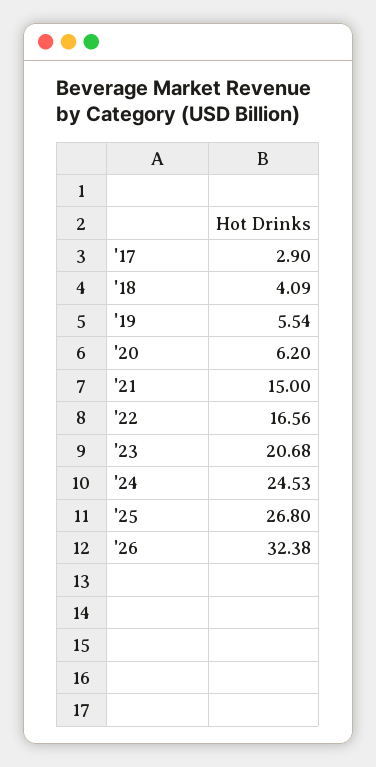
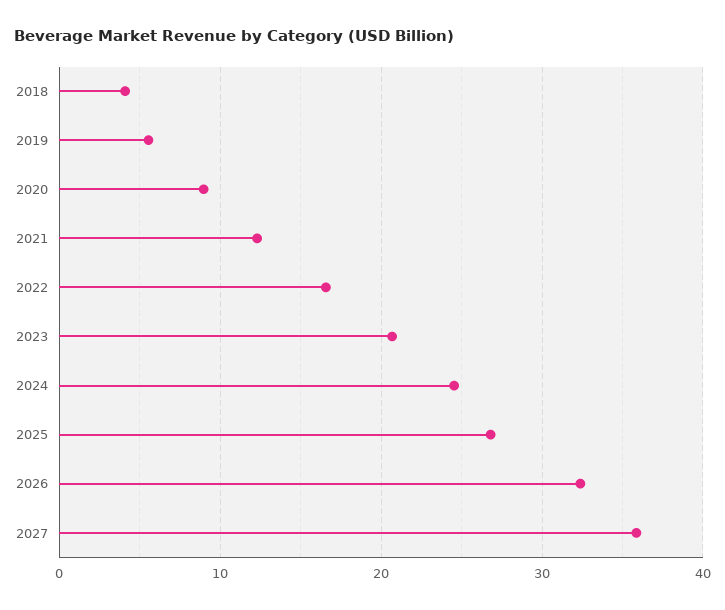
'17: 2.9 -> none
'20: 6.2 -> 9
'21: 15 -> 12
2027: none -> 36

